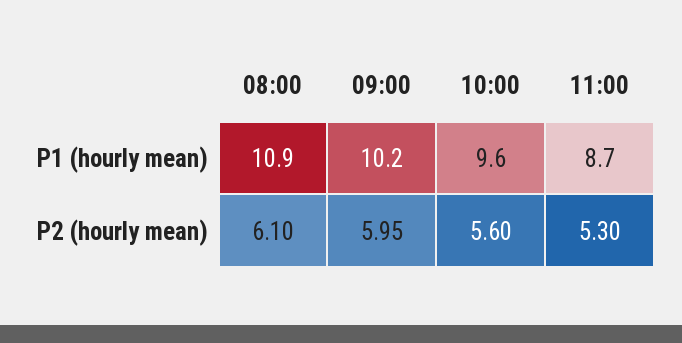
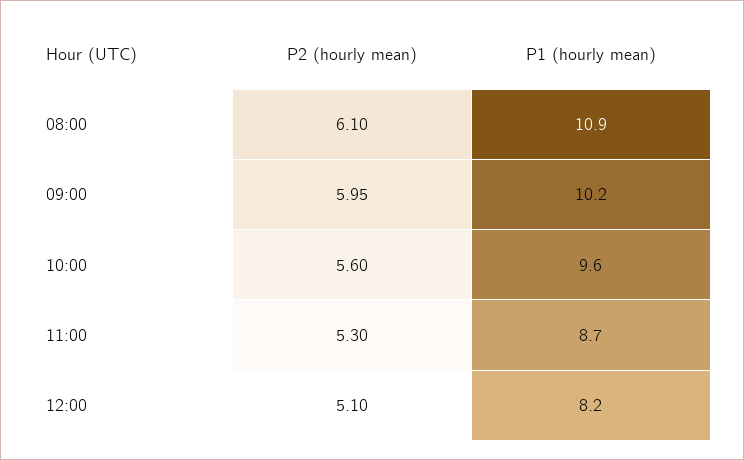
12:00, P2 (hourly mean): none -> 5.1
12:00, P1 (hourly mean): none -> 8.2

